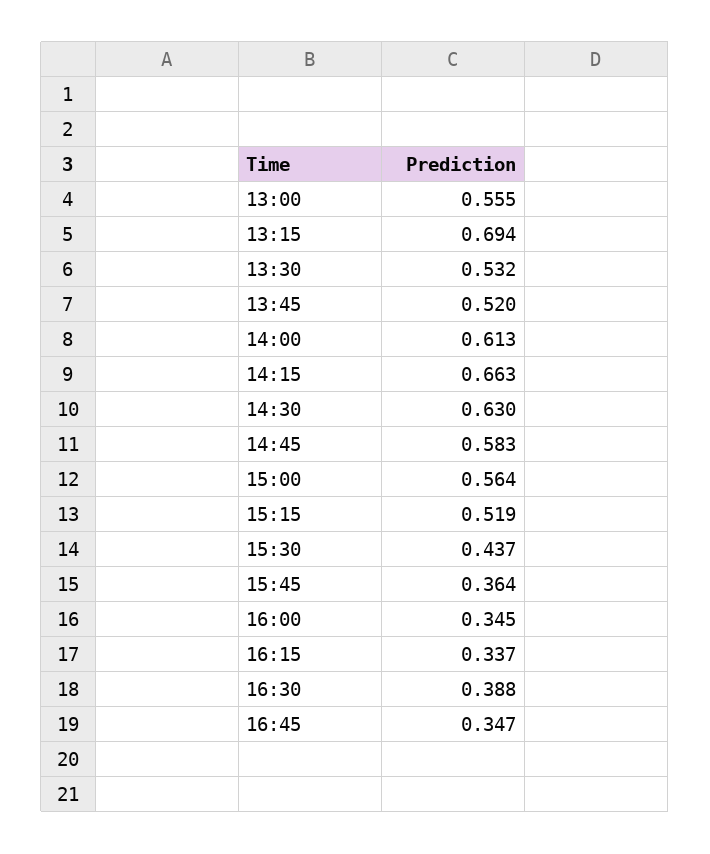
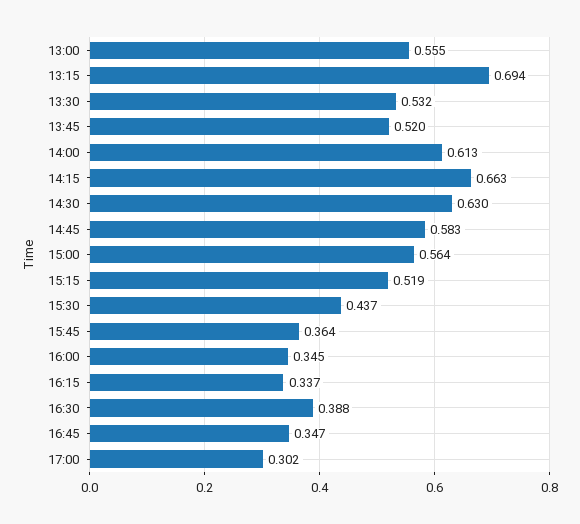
17:00: none -> 0.302

